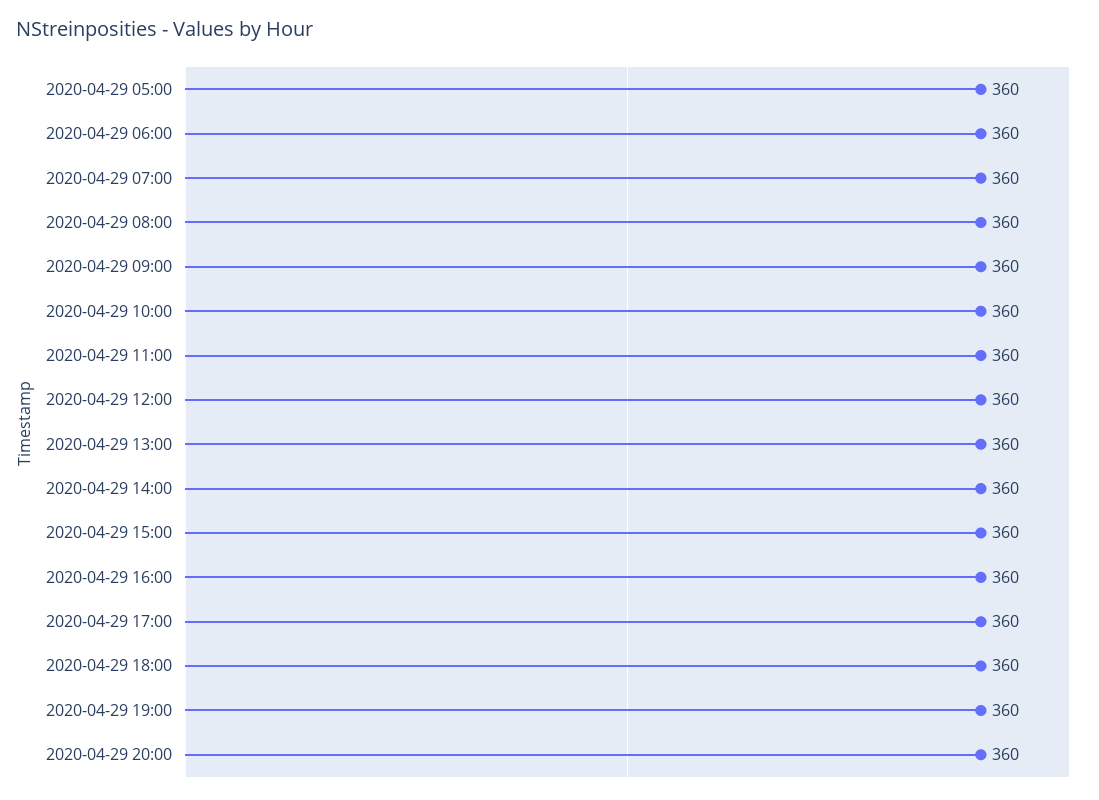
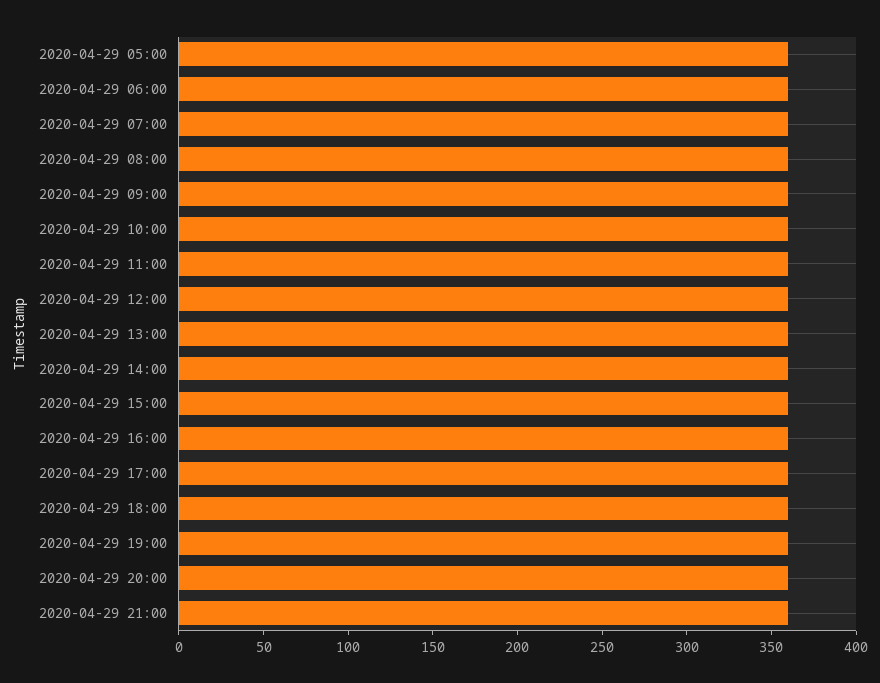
2020-04-29 21:00: none -> 360

